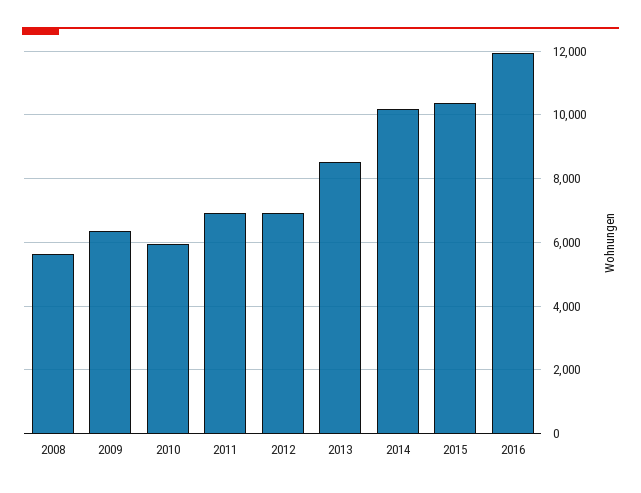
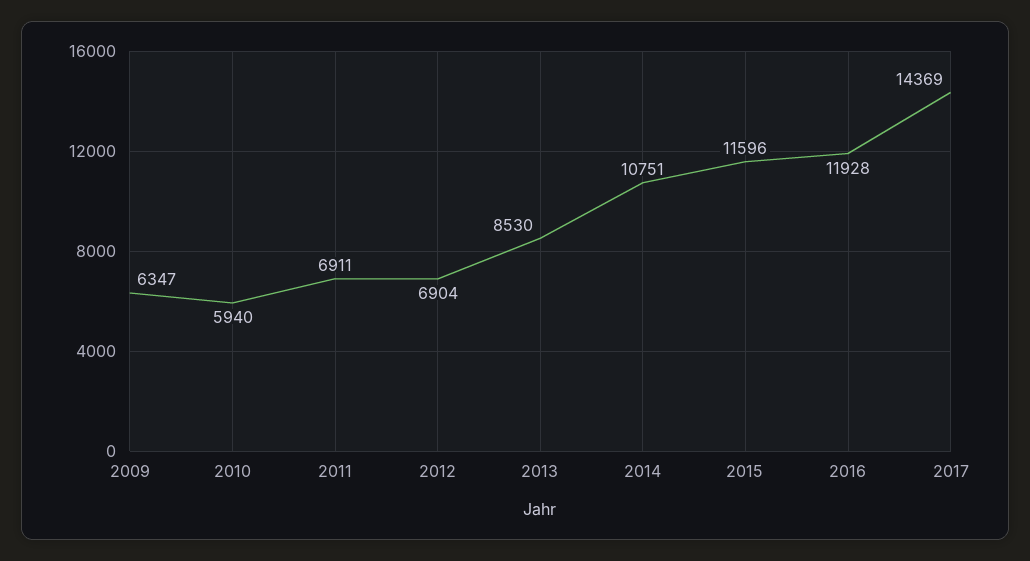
2008: 5600 -> none
2014: 10200 -> 10751
2015: 10400 -> 11596
2017: none -> 14369

